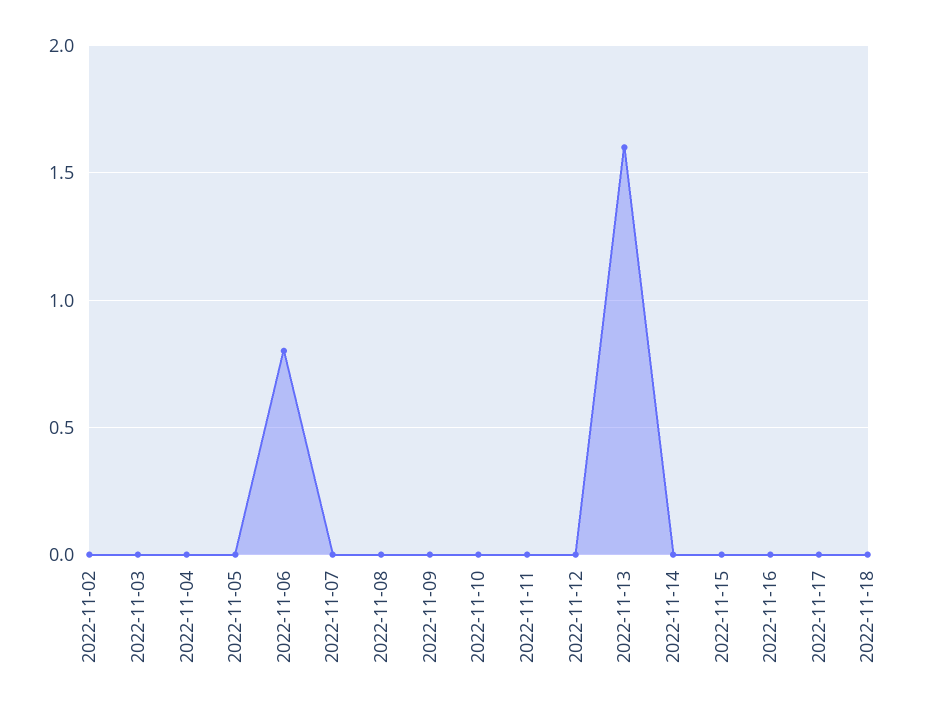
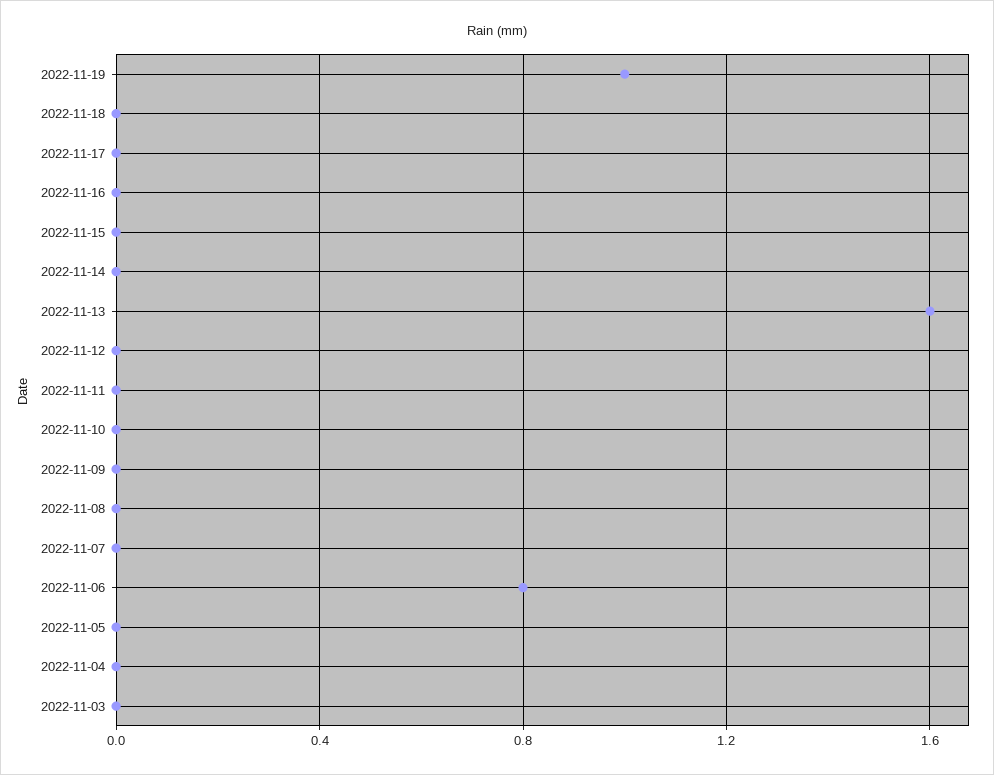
2022-11-02: 0 -> none
2022-11-19: none -> 1

